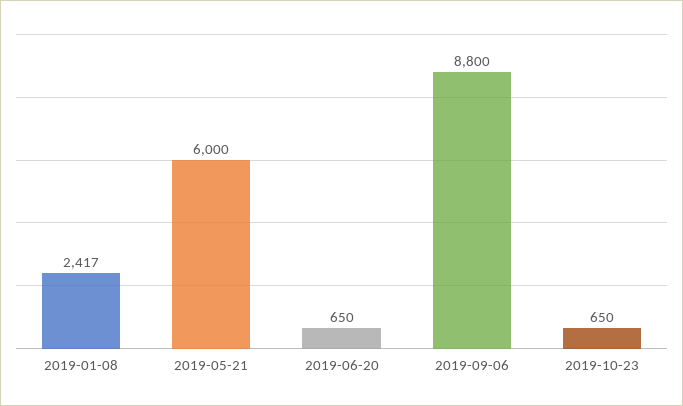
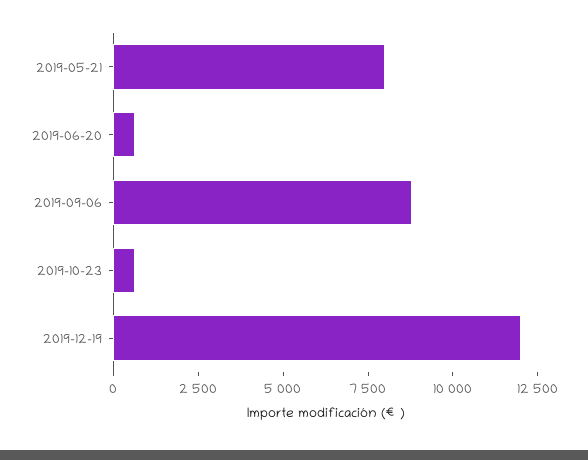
2019-01-08: 2417 -> none
2019-05-21: 6000 -> 8000
2019-12-19: none -> 12000

